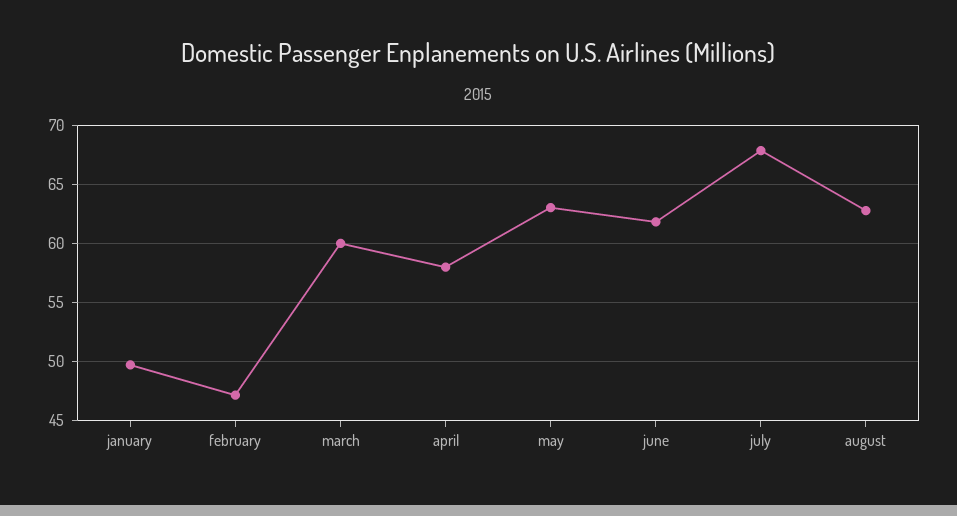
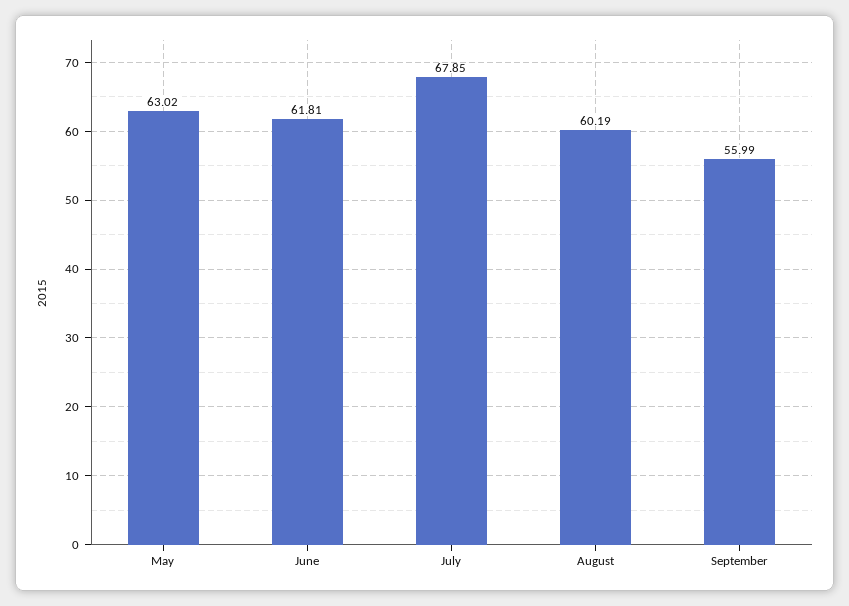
january: 50 -> none
february: 47 -> none
march: 60 -> none
april: 58 -> none
august: 63 -> 60.19
September: none -> 55.99

